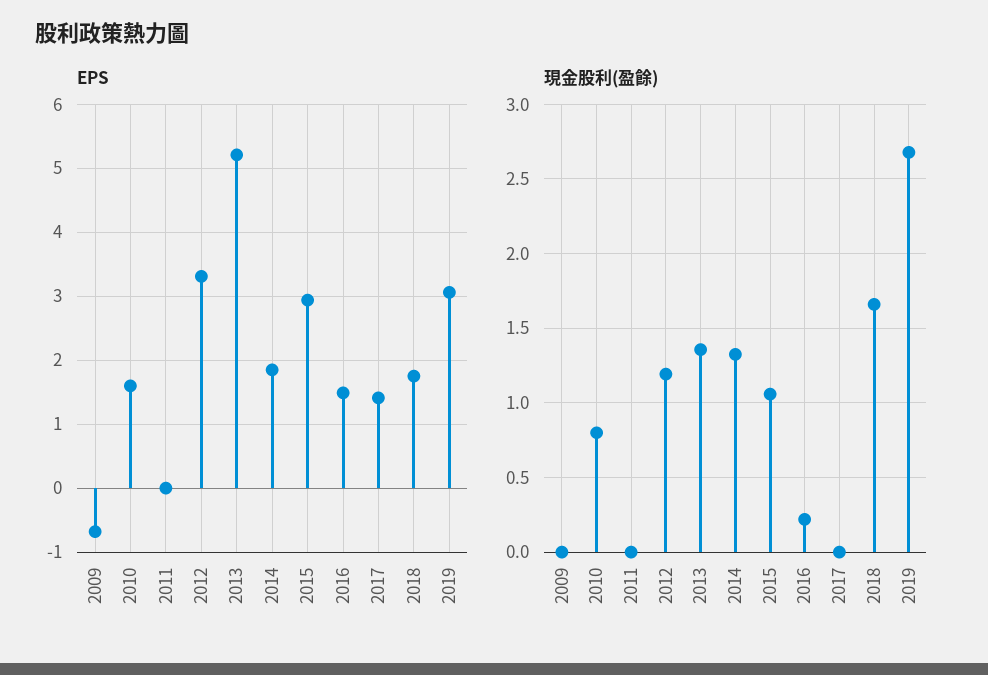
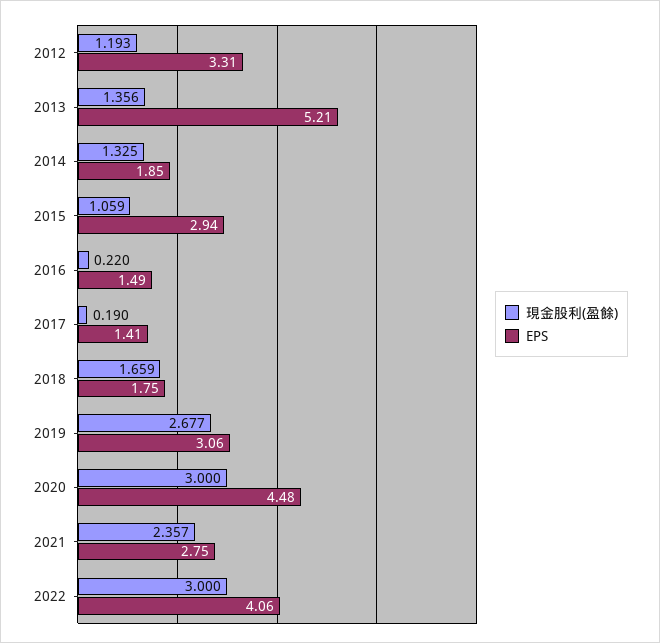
EPS, 2009: -0.7 -> none
EPS, 2010: 1.6 -> none
EPS, 2011: 0 -> none
現金股利(盈餘), 2009: 0 -> none
現金股利(盈餘), 2010: 0.8 -> none
現金股利(盈餘), 2011: 0 -> none
現金股利(盈餘), 2017: 0 -> 0.19
現金股利(盈餘), 2020: none -> 3
EPS, 2020: none -> 4.48
現金股利(盈餘), 2021: none -> 2.357
EPS, 2021: none -> 2.75
現金股利(盈餘), 2022: none -> 3
EPS, 2022: none -> 4.06

